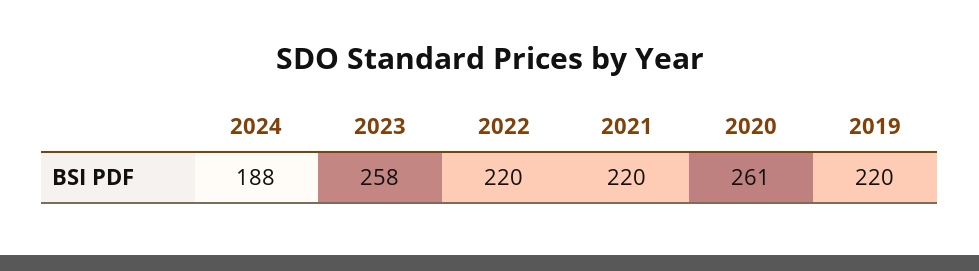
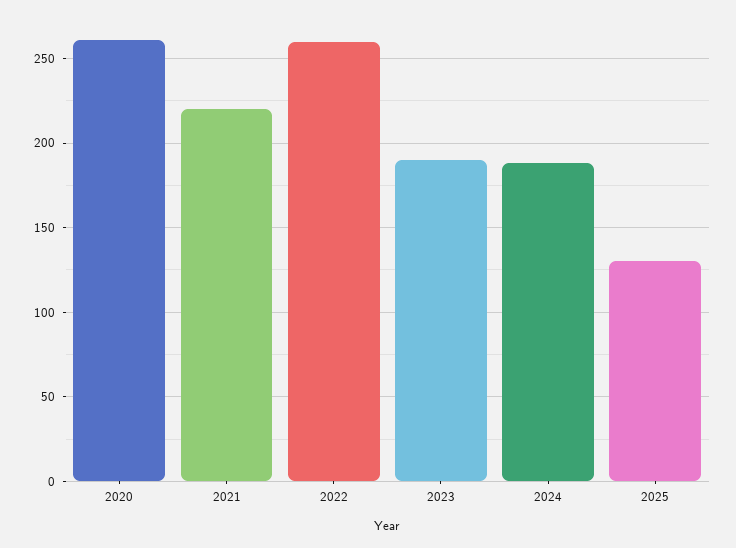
2023: 258 -> 190
2022: 220 -> 260
2019: 220 -> none
2025: none -> 130

